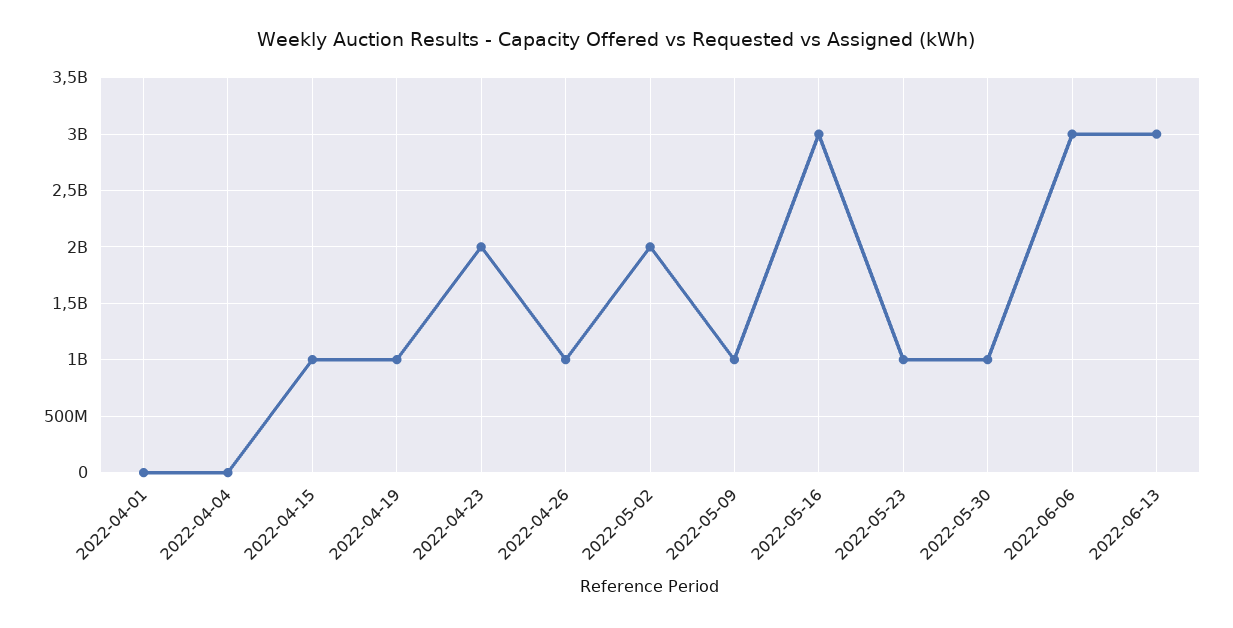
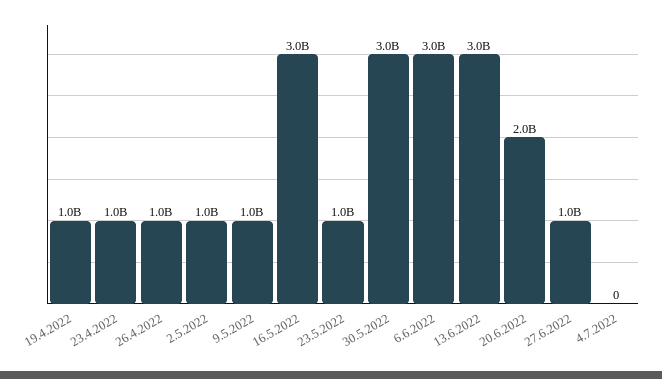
2022-04-01: 0 -> none
2022-04-04: 0 -> none
2022-04-15: 1000000000 -> none
2022-04-23: 2000000000 -> 1000000000
2022-05-02: 2000000000 -> 1000000000
2022-05-30: 1000000000 -> 3000000000
20.6.2022: none -> 2000000000
27.6.2022: none -> 1000000000
4.7.2022: none -> 0

